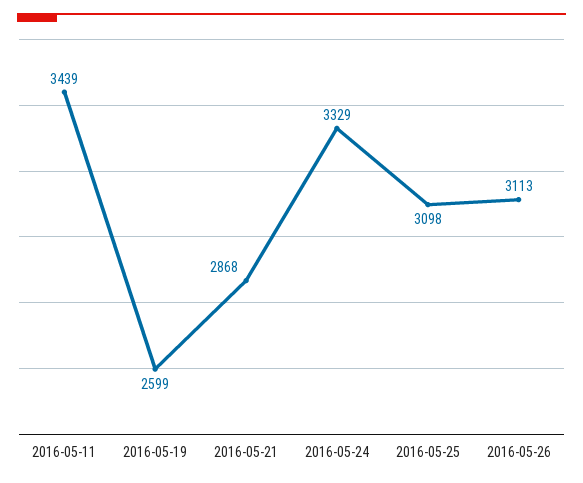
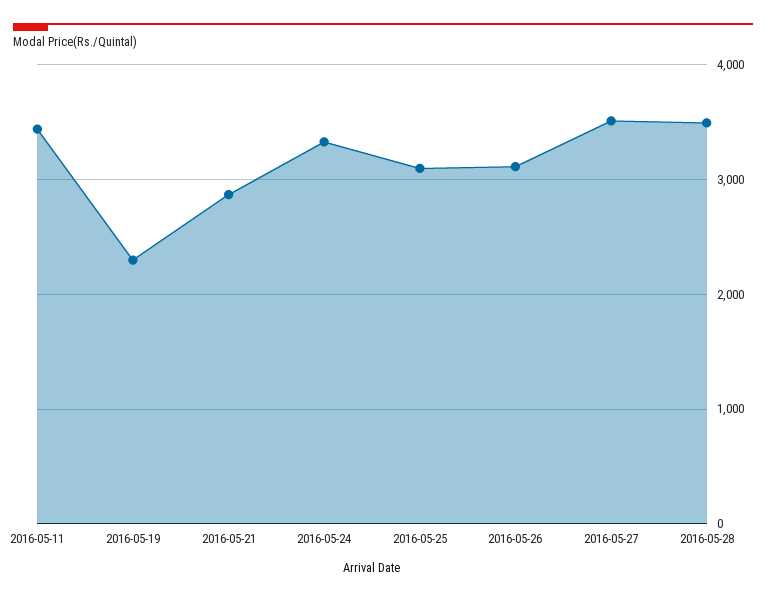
2016-05-19: 2599 -> 2300
2016-05-27: none -> 3500
2016-05-28: none -> 3500

